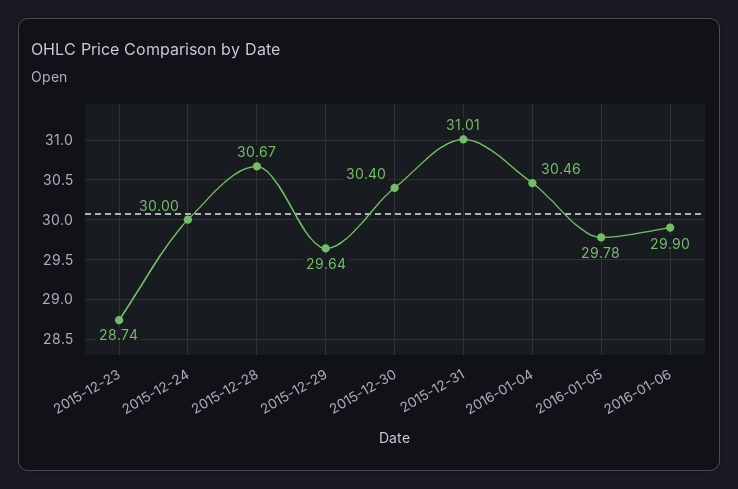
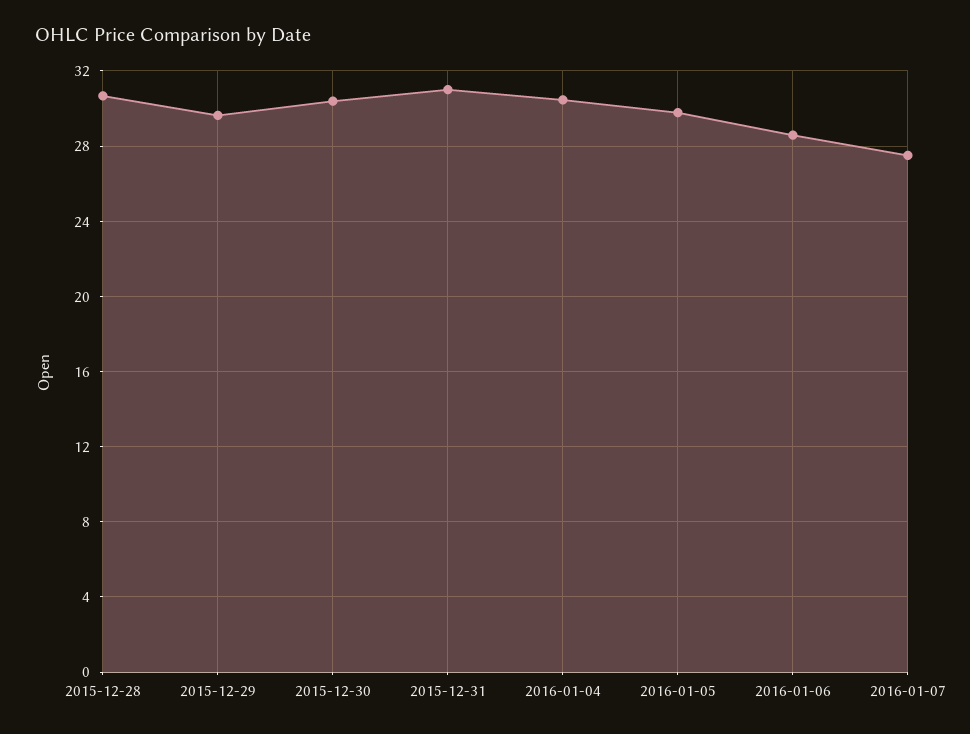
2015-12-23: 28.74 -> none
2015-12-24: 30 -> none
2016-01-06: 29.9 -> 28.5
2016-01-07: none -> 27.5

